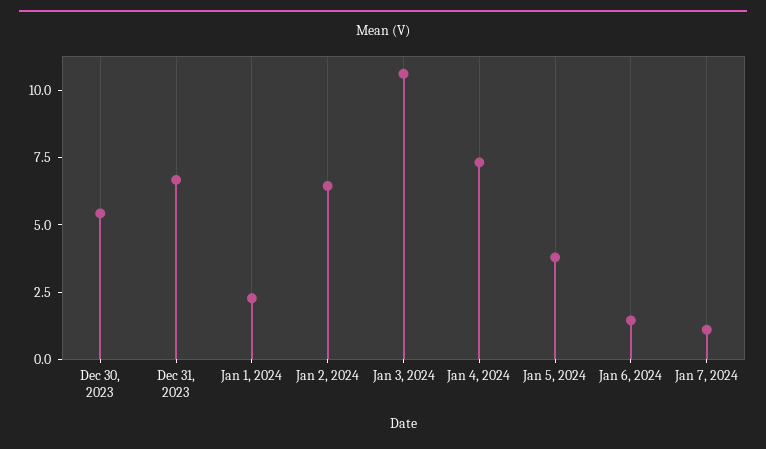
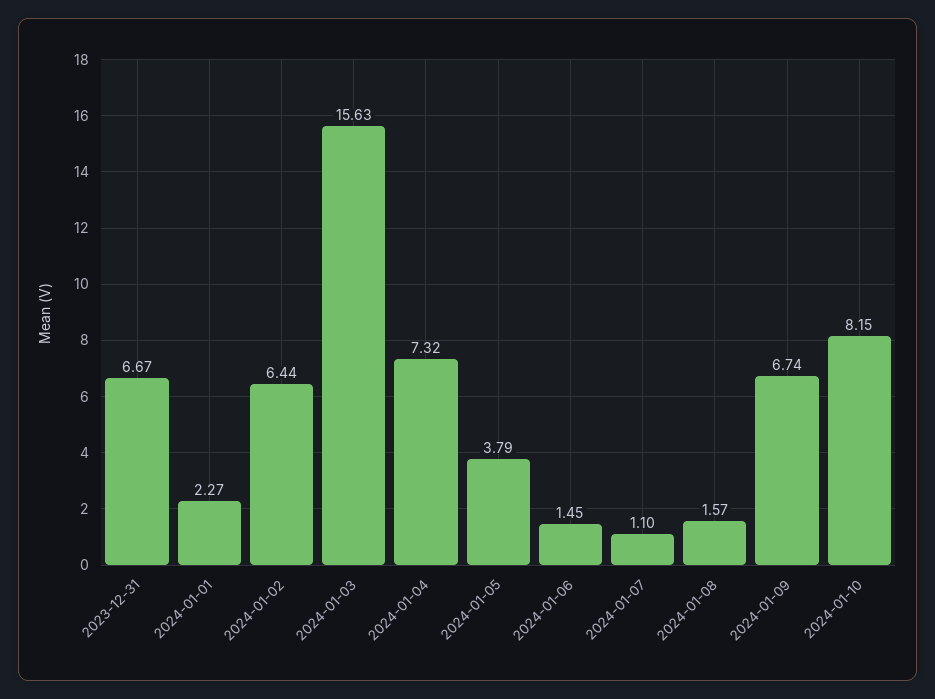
Dec 30, 2023: 5.5 -> none
Jan 3, 2024: 10.5 -> 15.63
2024-01-08: none -> 1.57
2024-01-09: none -> 6.74
2024-01-10: none -> 8.15

